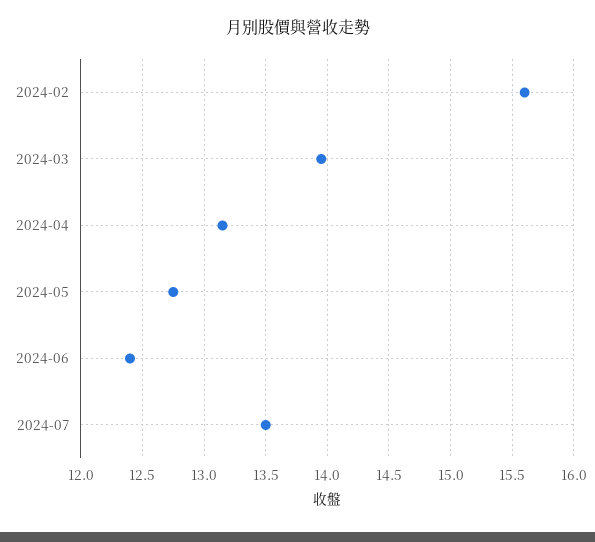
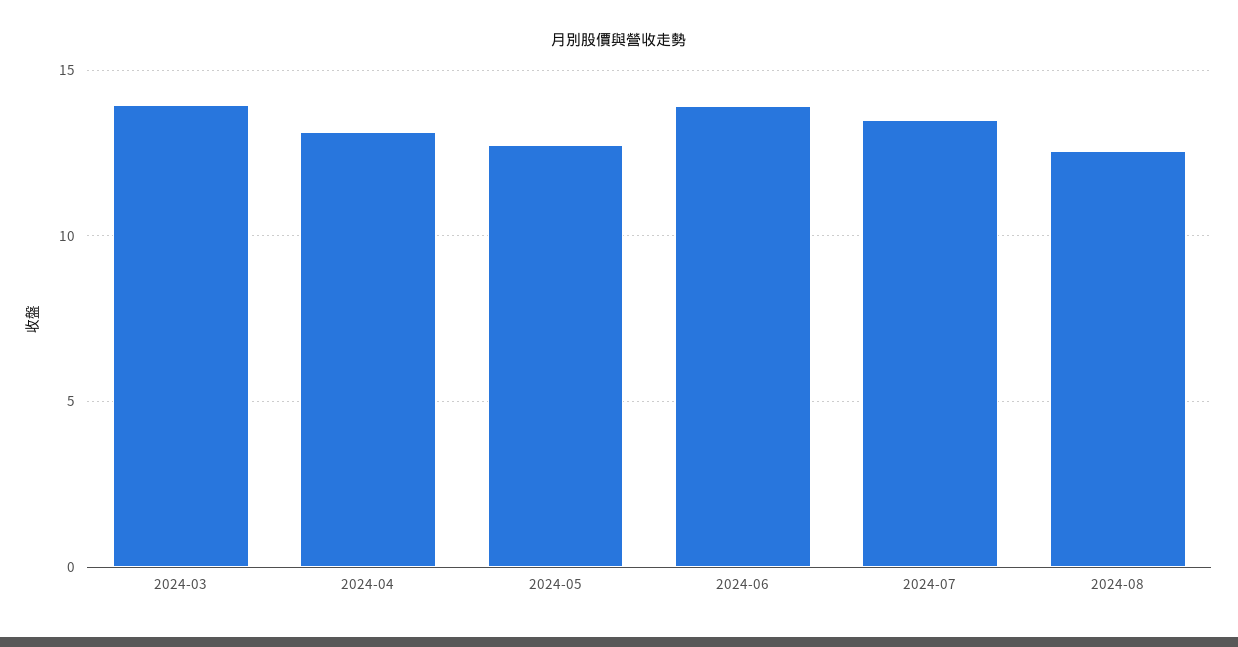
2024-02: 15.6 -> none
2024-06: 12.4 -> 14
2024-08: none -> 12.5

